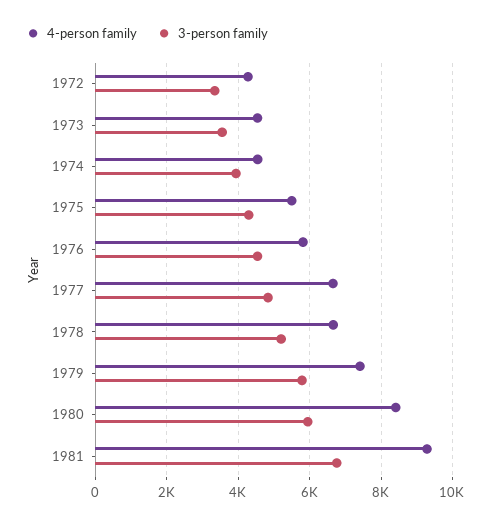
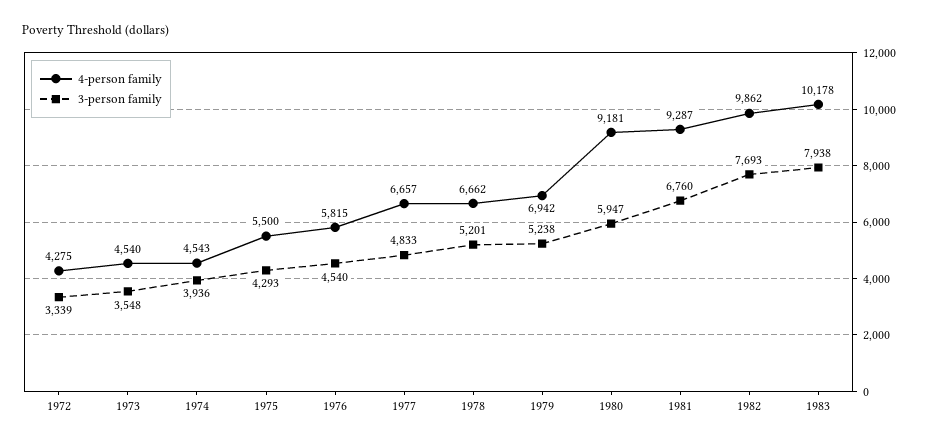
4-person family, 1979: 7400 -> 6942
3-person family, 1979: 5800 -> 5238
4-person family, 1980: 8400 -> 9181
4-person family, 1982: none -> 9862
3-person family, 1982: none -> 7693
4-person family, 1983: none -> 10178
3-person family, 1983: none -> 7938

